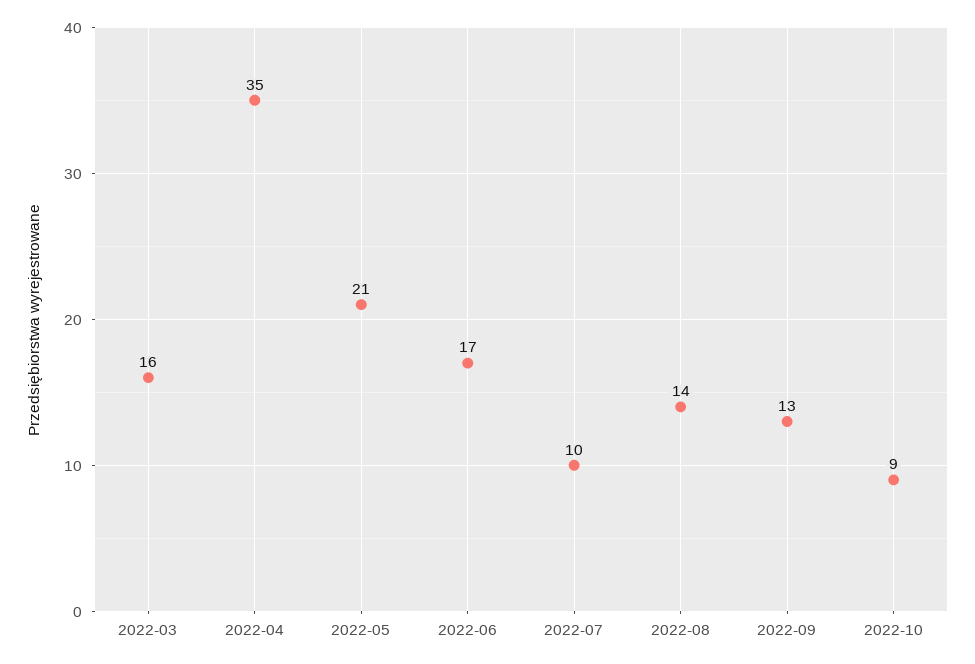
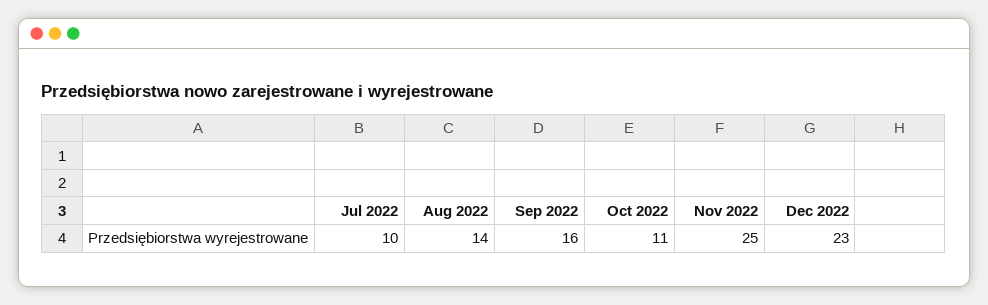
2022-03: 16 -> none
2022-04: 35 -> none
2022-05: 21 -> none
2022-06: 17 -> none
2022-09: 13 -> 16
2022-10: 9 -> 11
Nov 2022: none -> 25
Dec 2022: none -> 23

